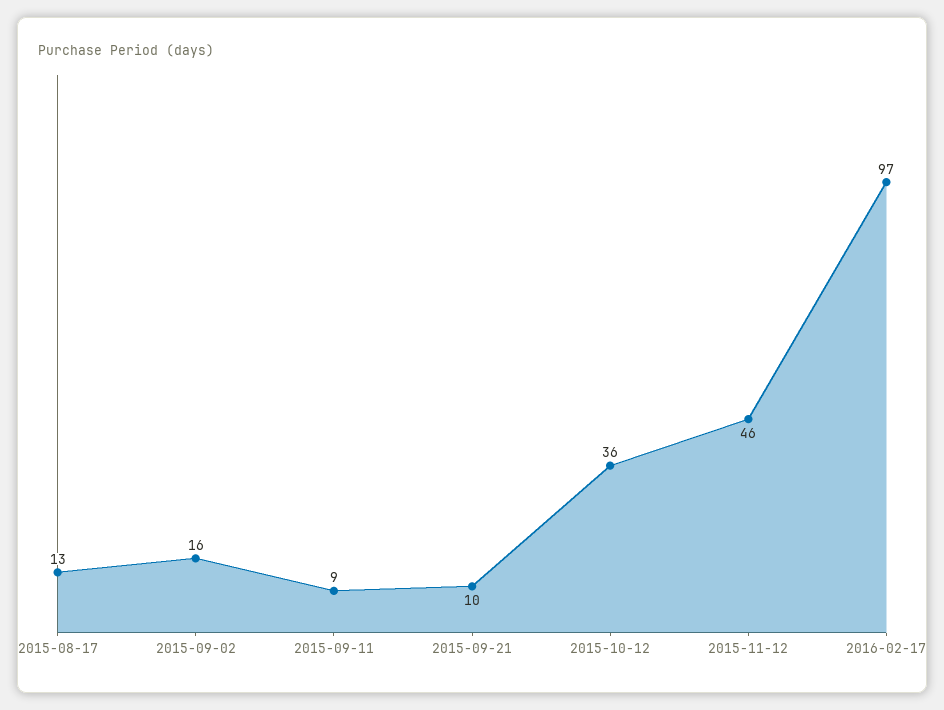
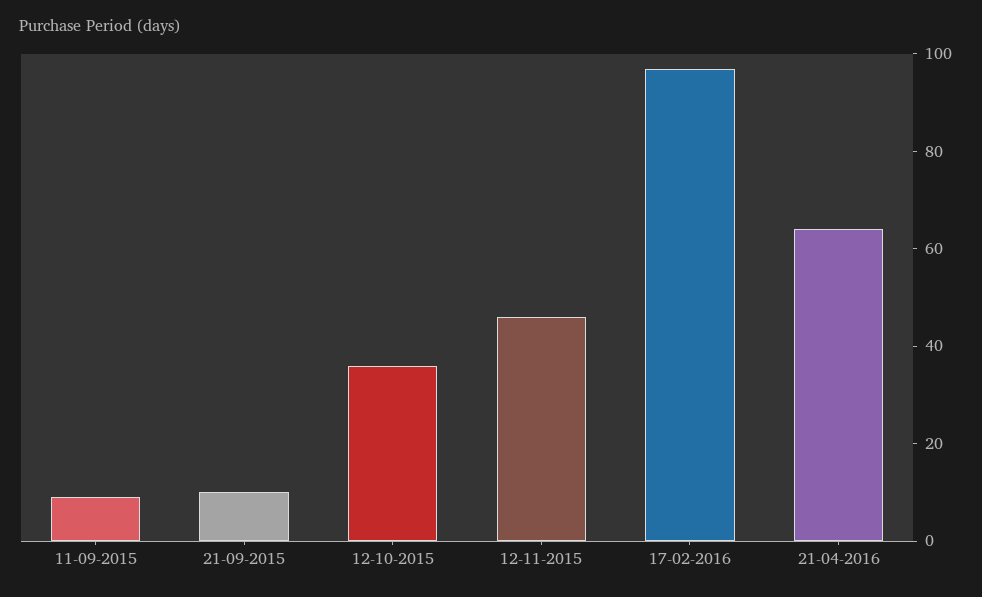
2015-08-17: 13 -> none
2015-09-02: 16 -> none
21-04-2016: none -> 65

